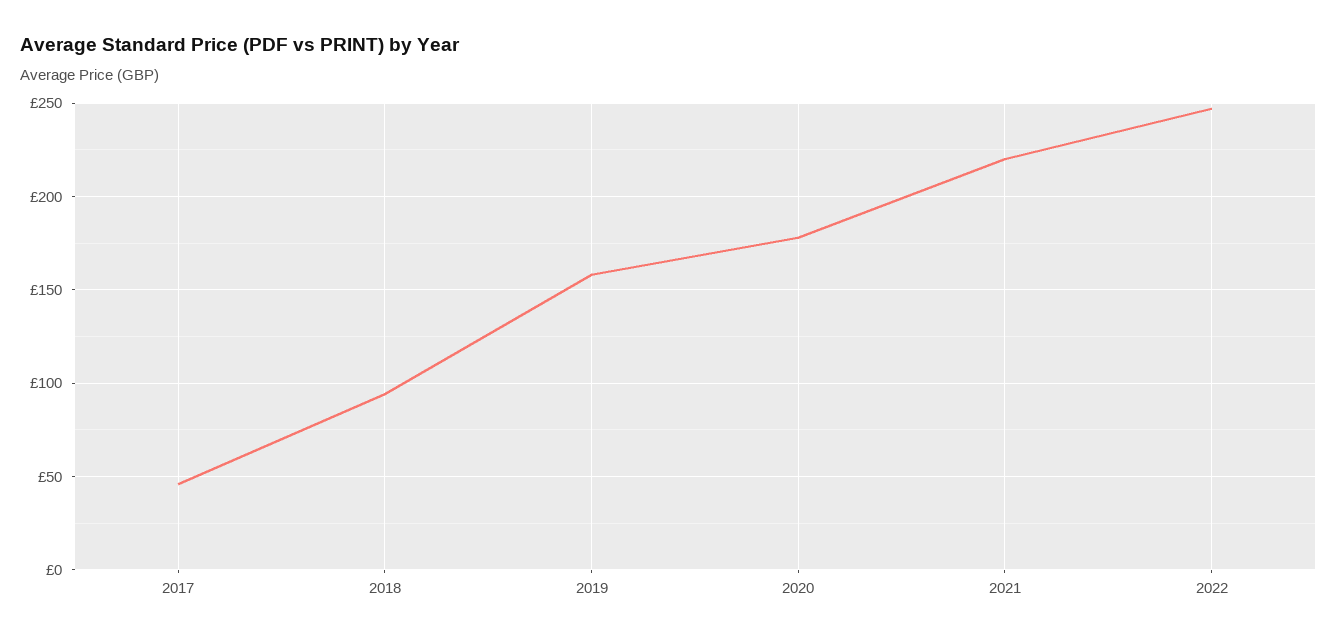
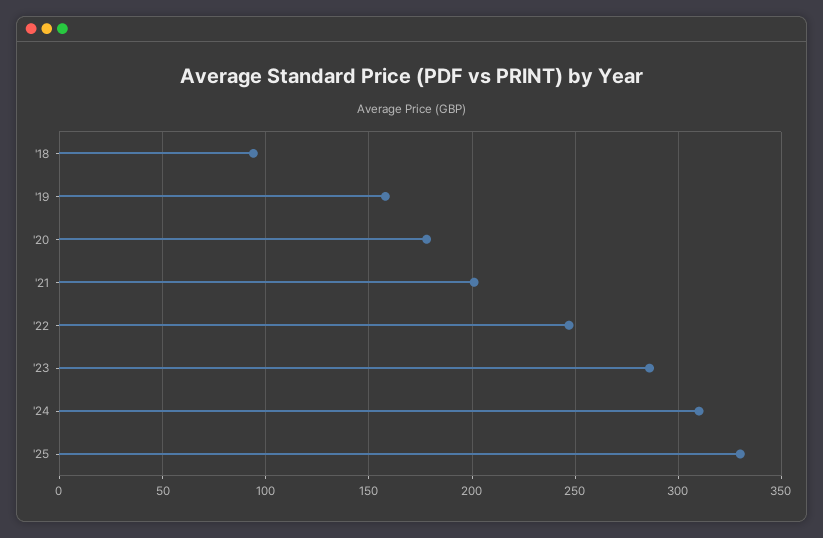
2017: 45 -> none
2021: 220 -> 200
'23: none -> 285
'24: none -> 310
'25: none -> 330

